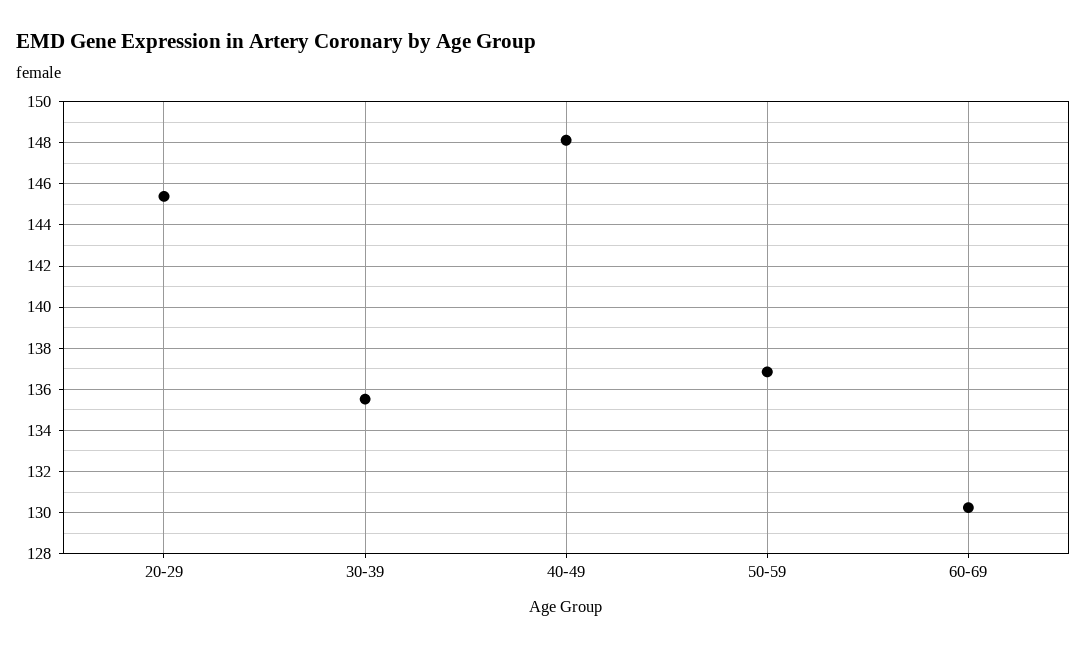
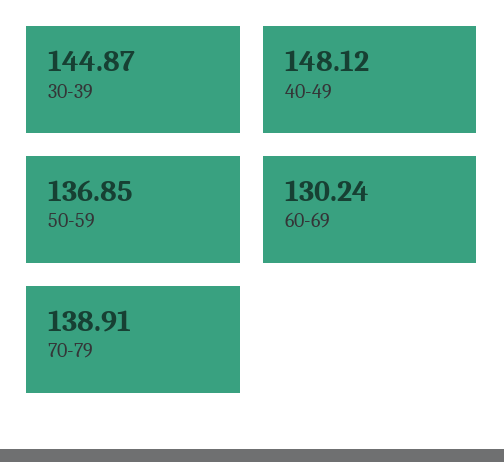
20-29: 145.5 -> none
30-39: 135.5 -> 144.87
70-79: none -> 138.91

